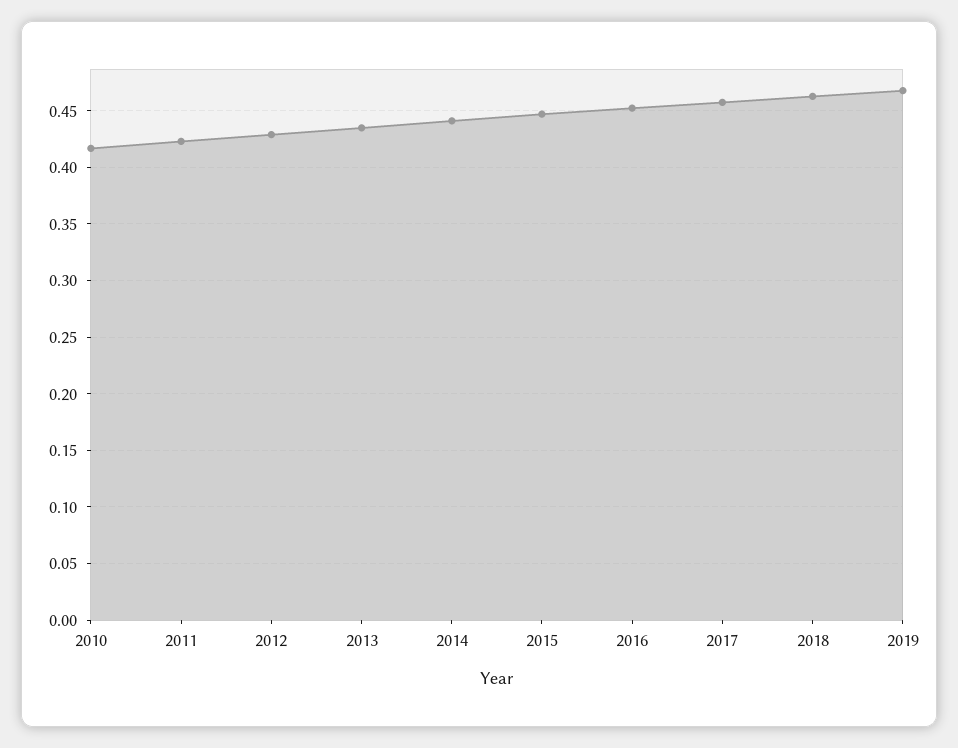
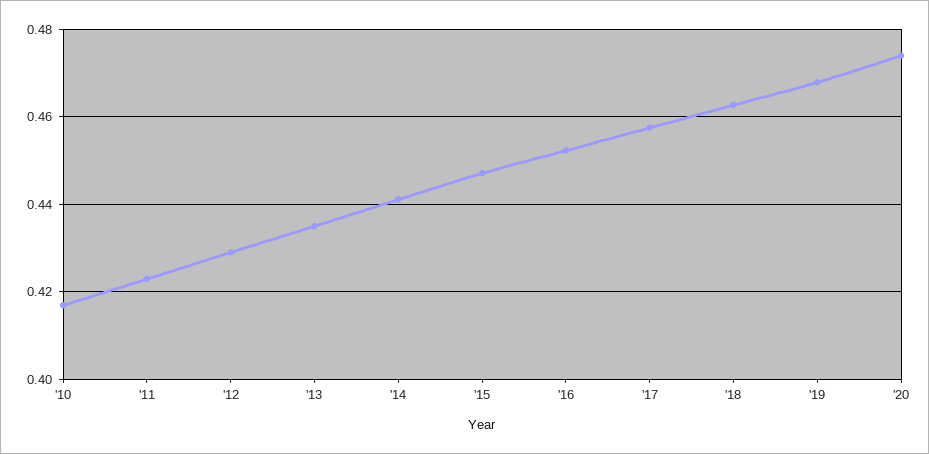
'20: none -> 0.474

